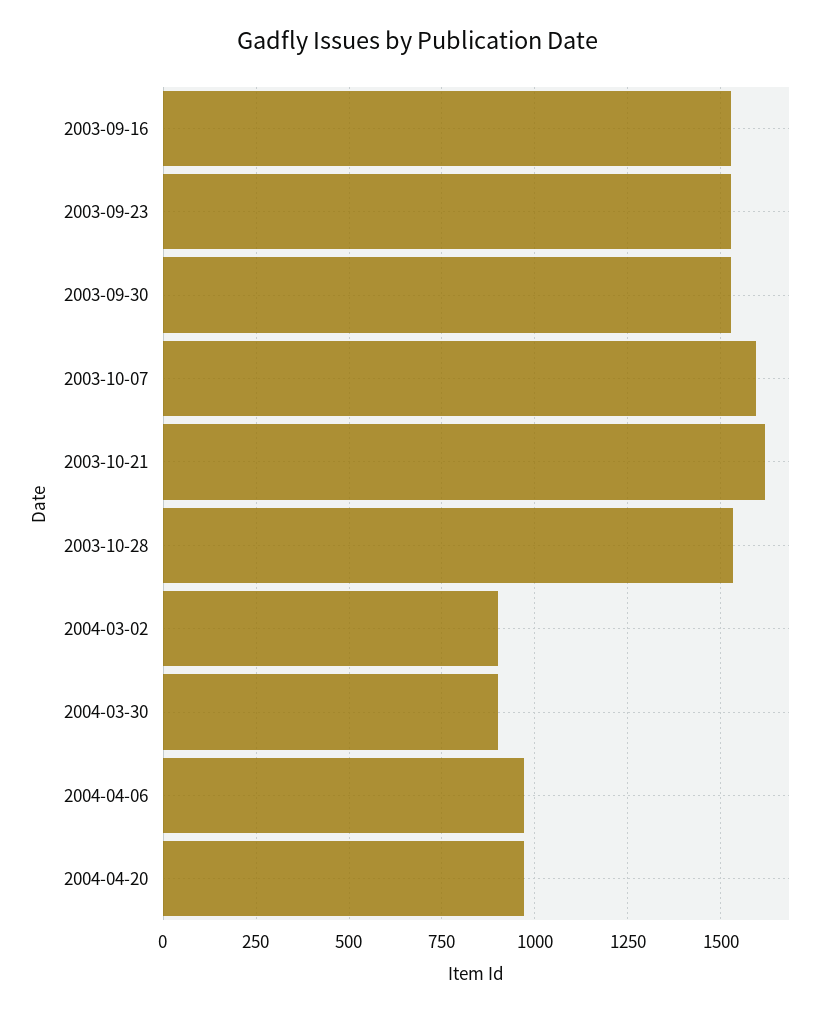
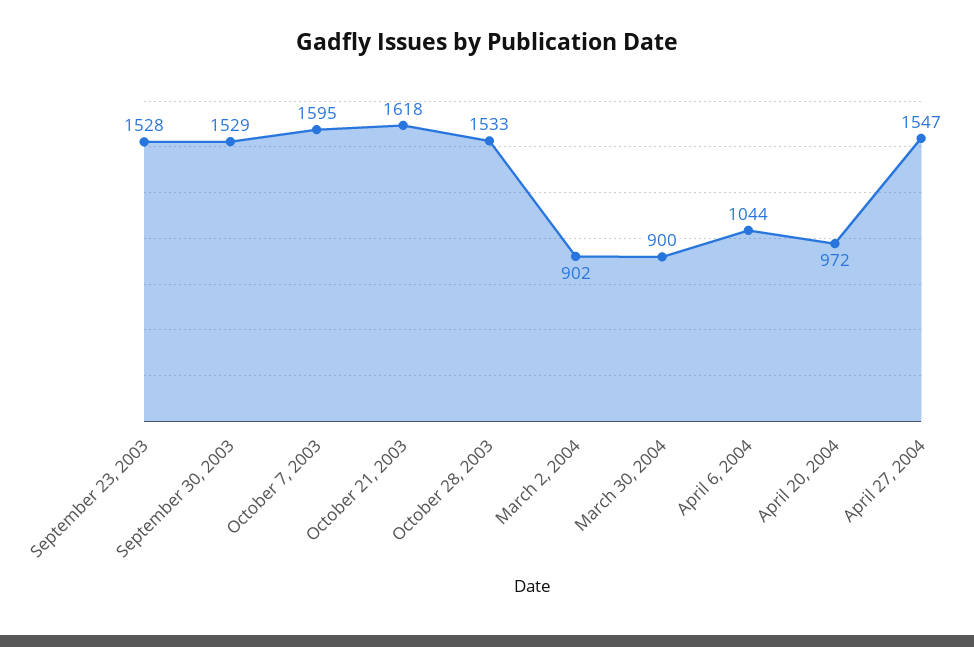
2003-09-16: 1525 -> none
2004-04-06: 975 -> 1044
April 27, 2004: none -> 1547

